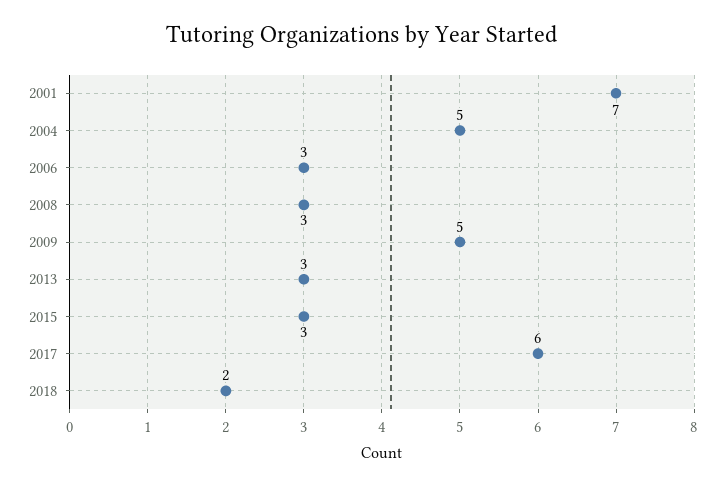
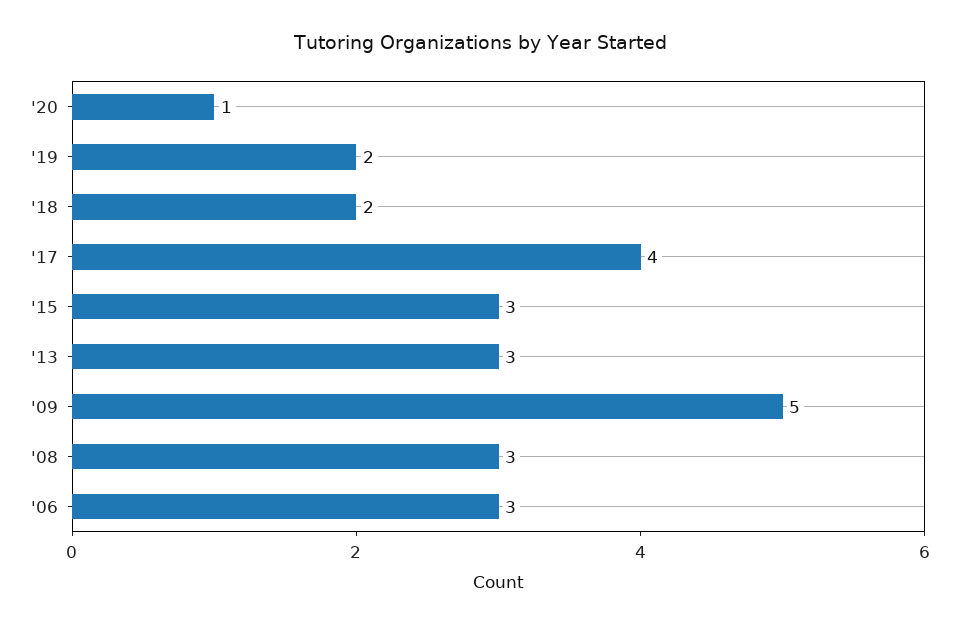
2001: 7 -> none
2004: 5 -> none
2017: 6 -> 4
'20: none -> 1
'19: none -> 2

